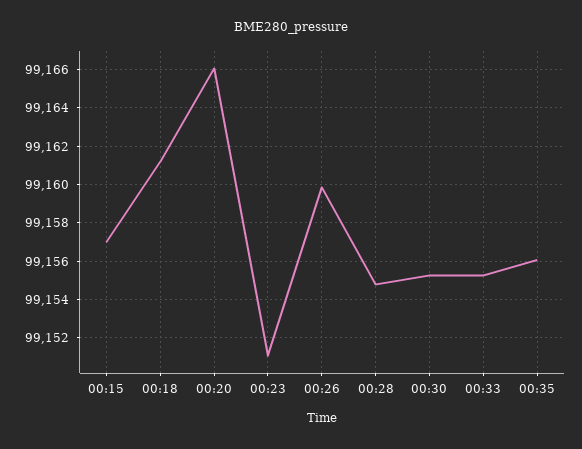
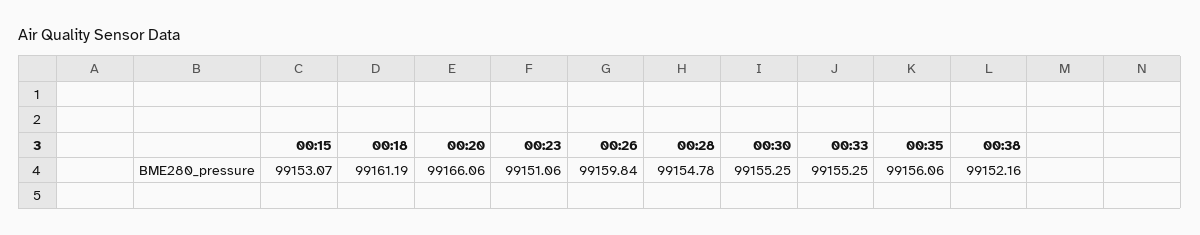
00:15: 99157 -> 99153.07
00:38: none -> 99152.16

